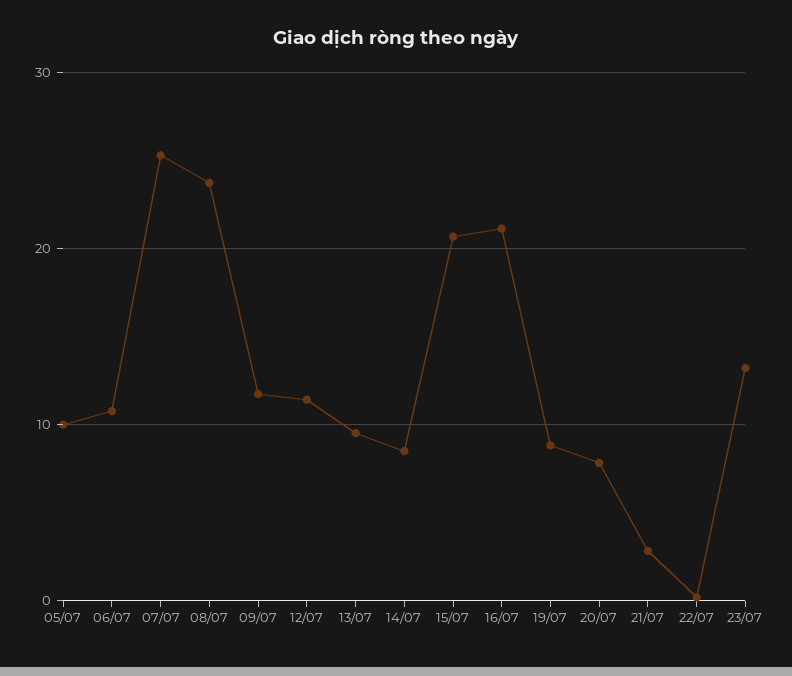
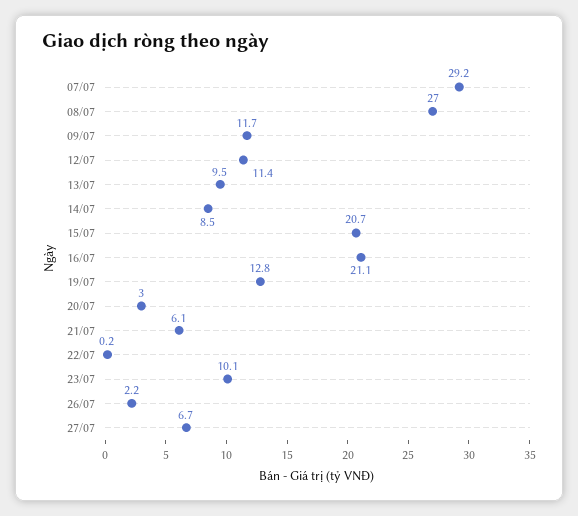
05/07: 10 -> none
06/07: 11 -> none
07/07: 25 -> 29.2
08/07: 24 -> 27
19/07: 9 -> 12.8
20/07: 8 -> 3
21/07: 3 -> 6.1
23/07: 13 -> 10.1
26/07: none -> 2.2
27/07: none -> 6.7

